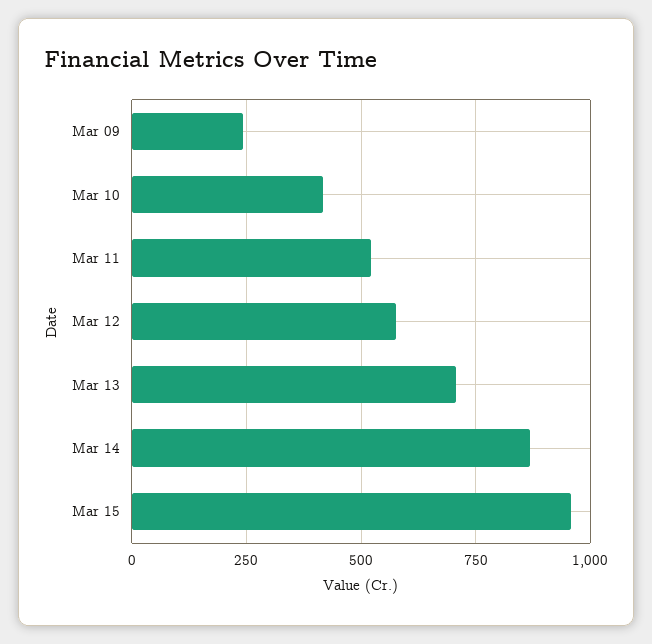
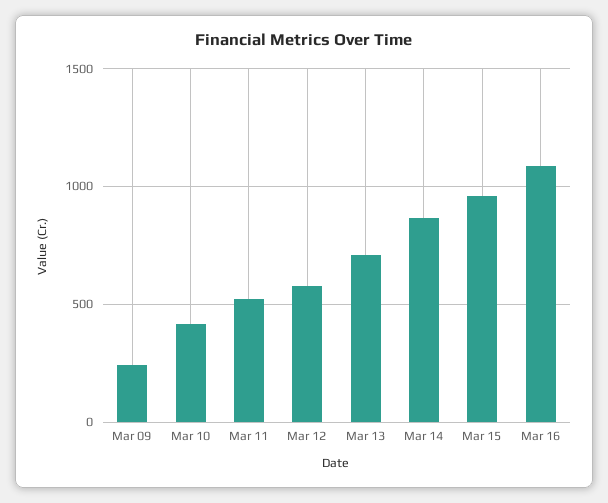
Mar 16: none -> 1100

